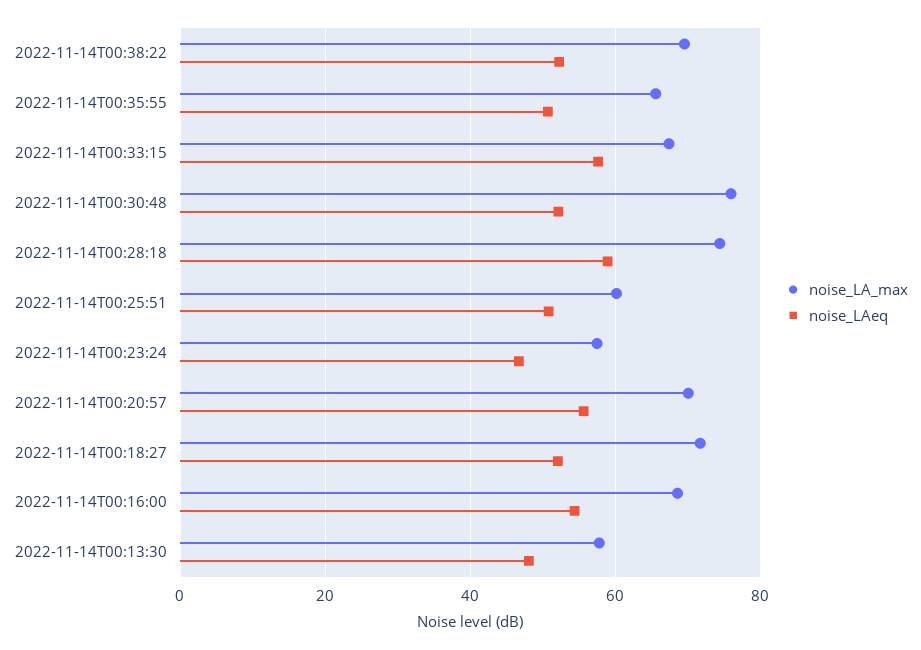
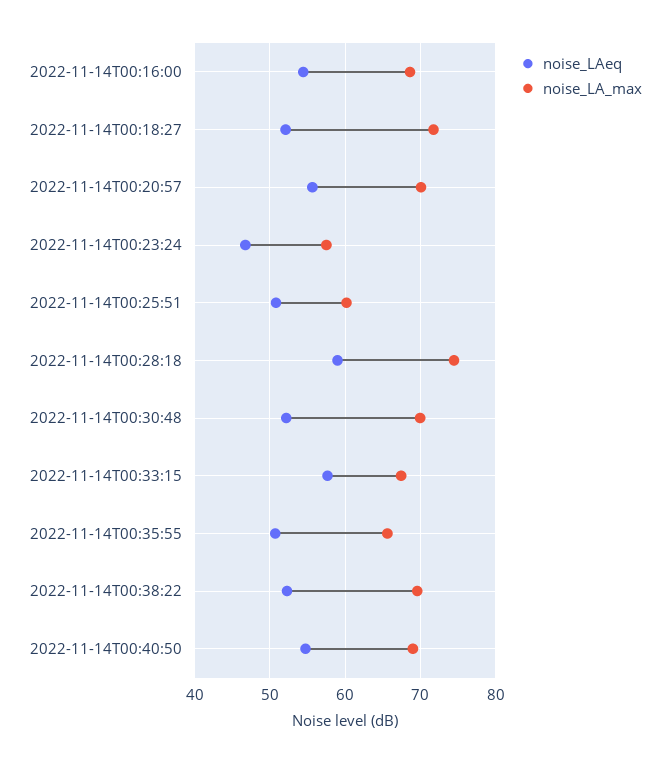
noise_LA_max, 2022-11-14T00:30:48: 76 -> 70
noise_LA_max, 2022-11-14T00:13:30: 58 -> none
noise_LAeq, 2022-11-14T00:13:30: 48 -> none
noise_LAeq, 2022-11-14T00:40:50: none -> 55
noise_LA_max, 2022-11-14T00:40:50: none -> 69

